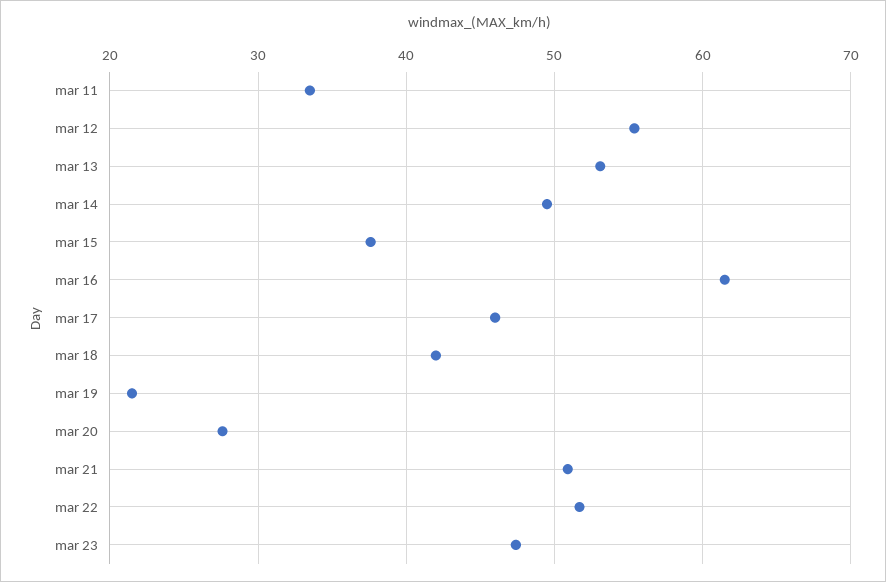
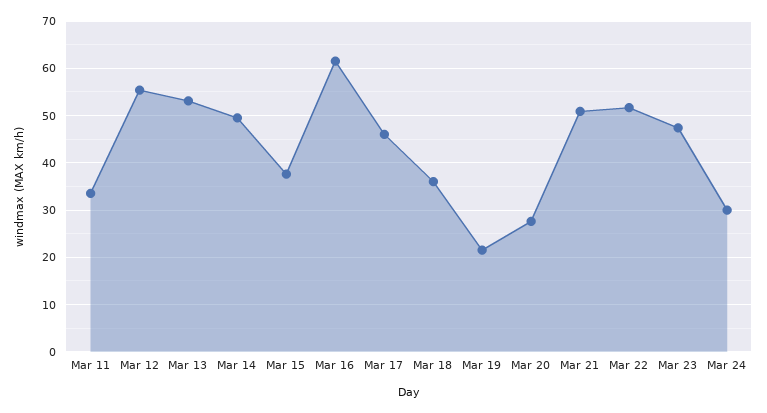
mar 18: 42 -> 36
Mar 24: none -> 30

